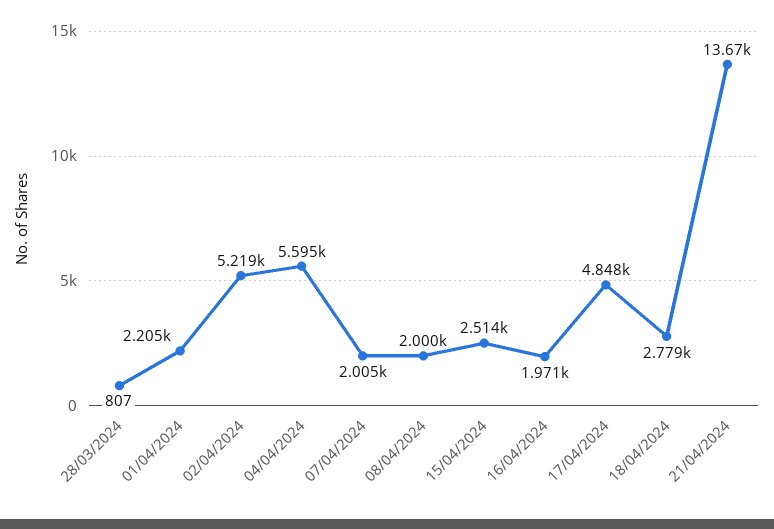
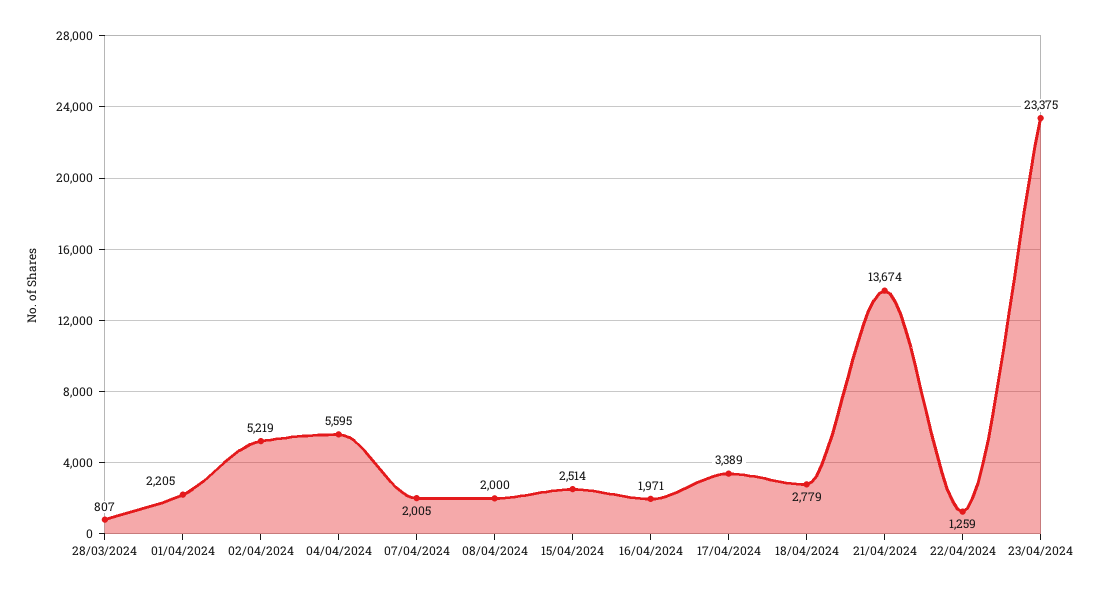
17/04/2024: 4848 -> 3389
22/04/2024: none -> 1259
23/04/2024: none -> 23375

